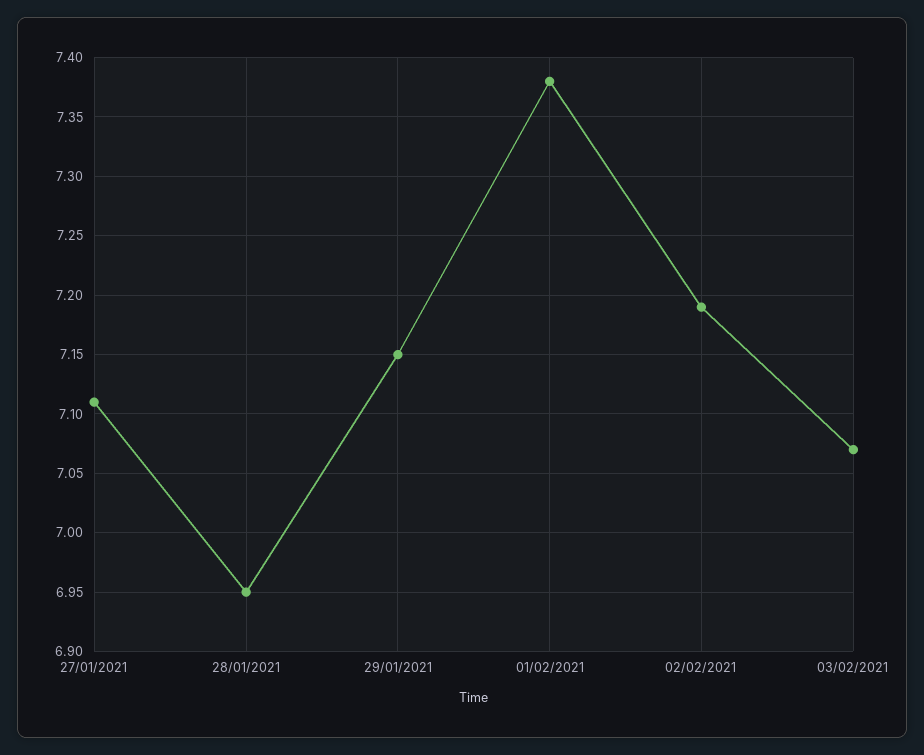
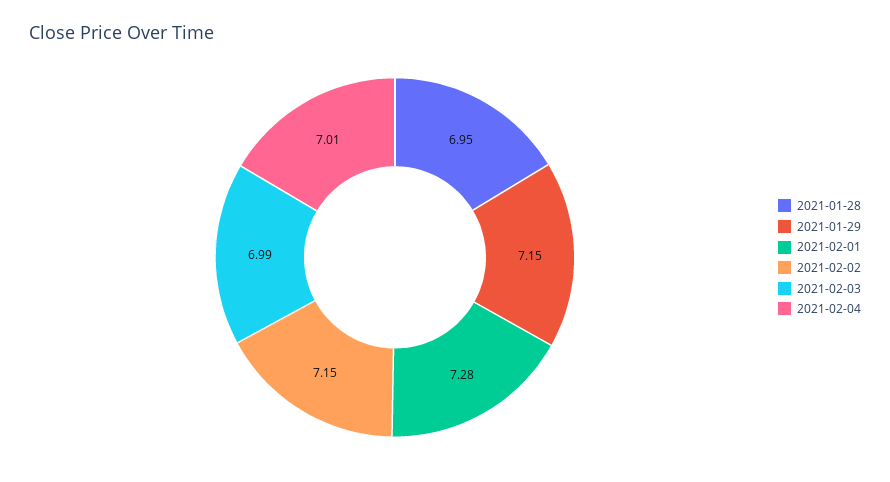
27/01/2021: 7.11 -> none
01/02/2021: 7.38 -> 7.28
02/02/2021: 7.19 -> 7.15
03/02/2021: 7.07 -> 6.99
2021-02-04: none -> 7.01

